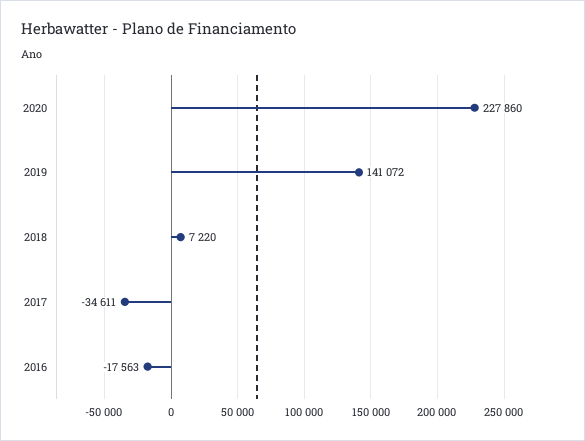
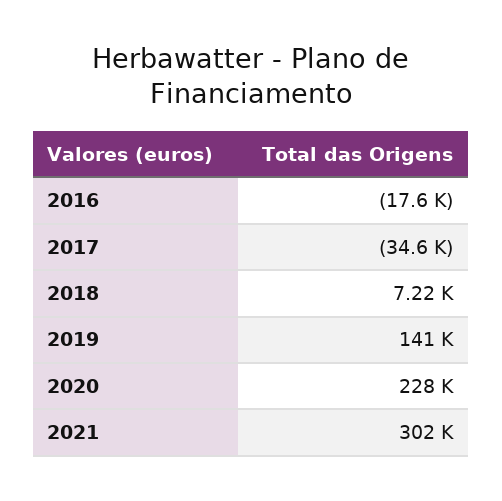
2021: none -> 302000

